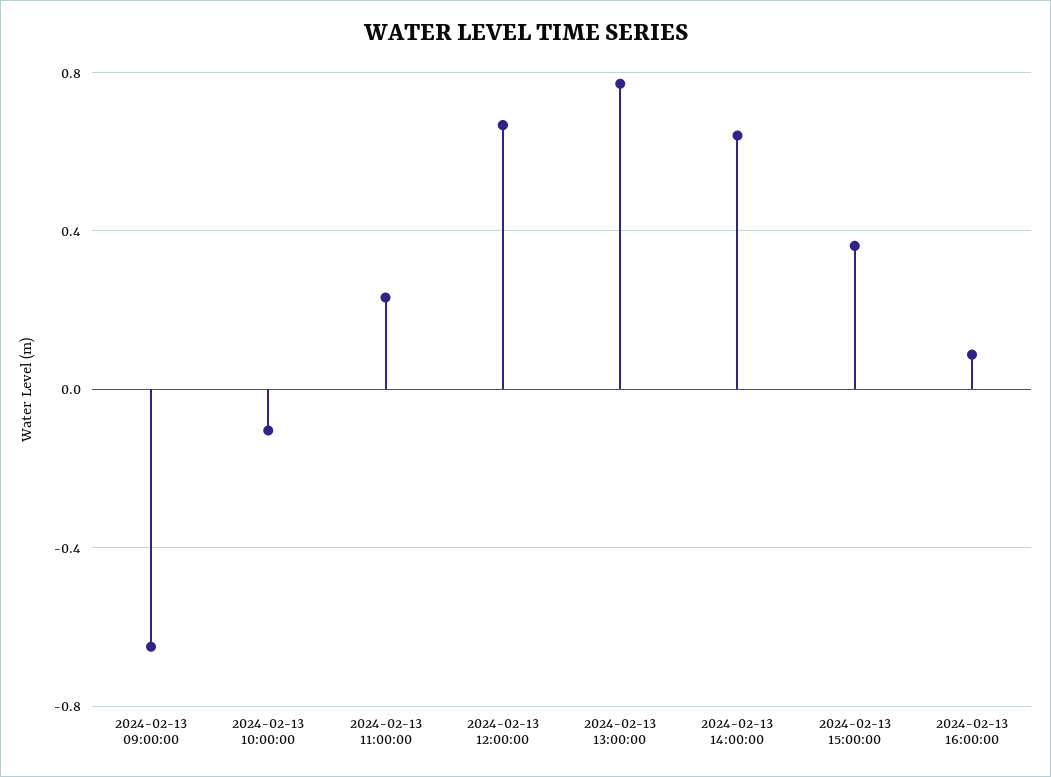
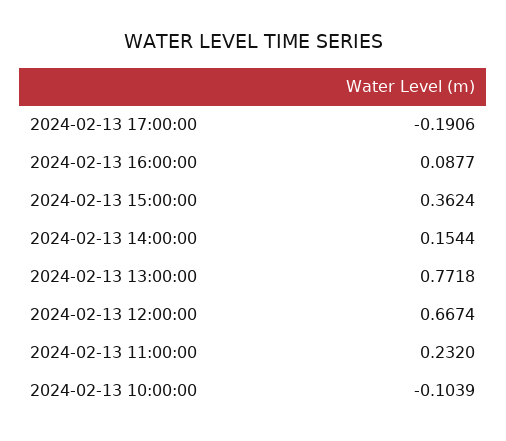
2024-02-13 09:00:00: -0.65 -> none
2024-02-13 14:00:00: 0.65 -> 0.1544
2024-02-13 17:00:00: none -> -0.1906

